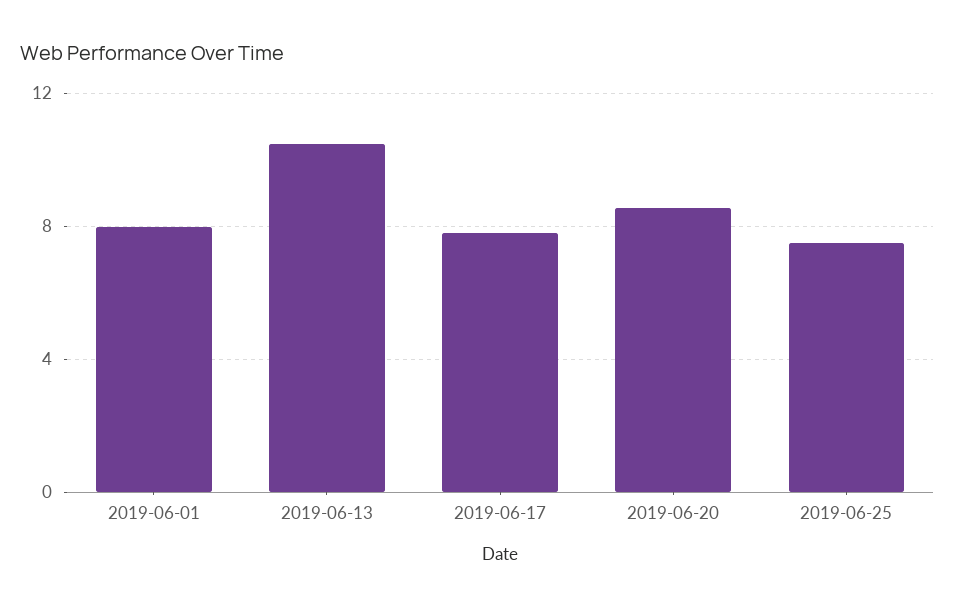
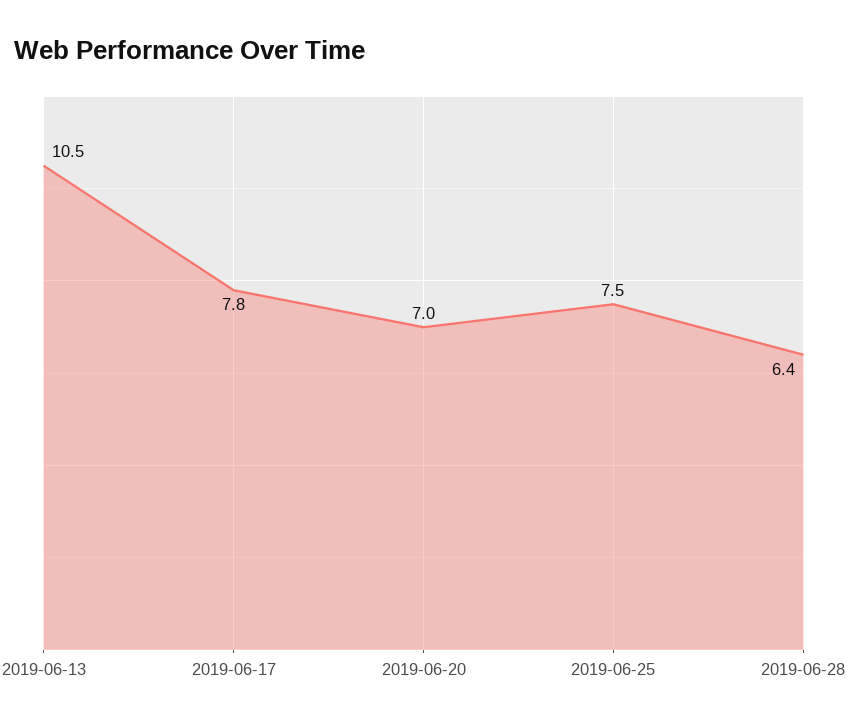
2019-06-01: 8 -> none
2019-06-20: 8.5 -> 7
2019-06-28: none -> 6.4

